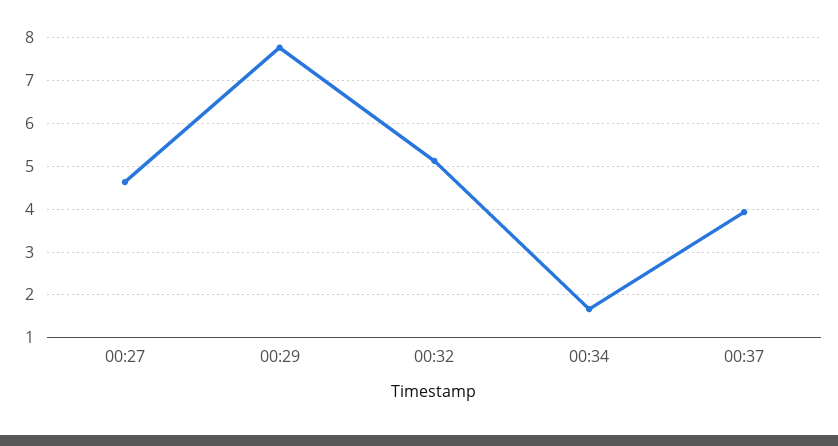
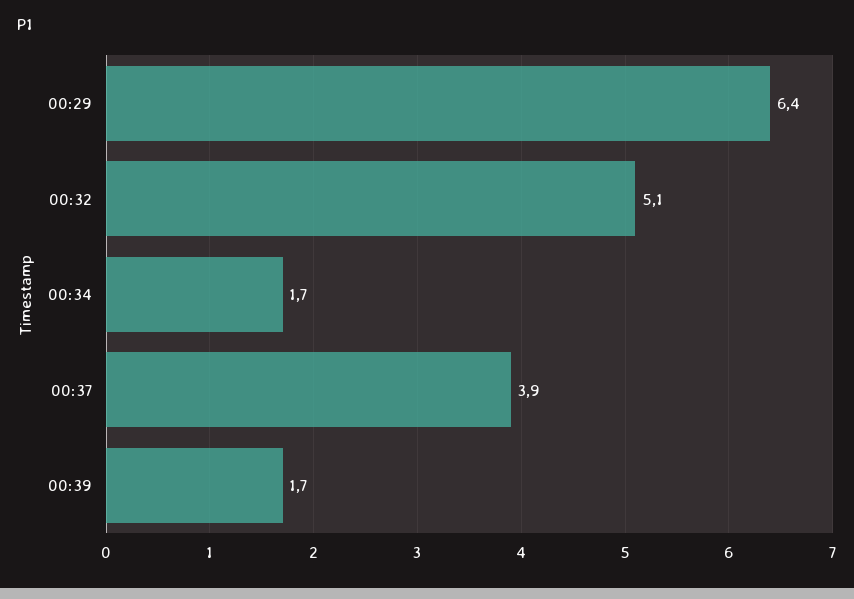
00:27: 4.6 -> none
00:29: 7.8 -> 6.4
00:39: none -> 1.7

